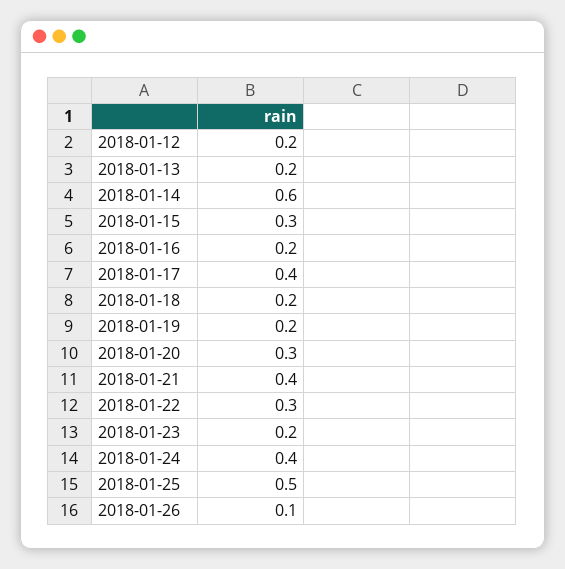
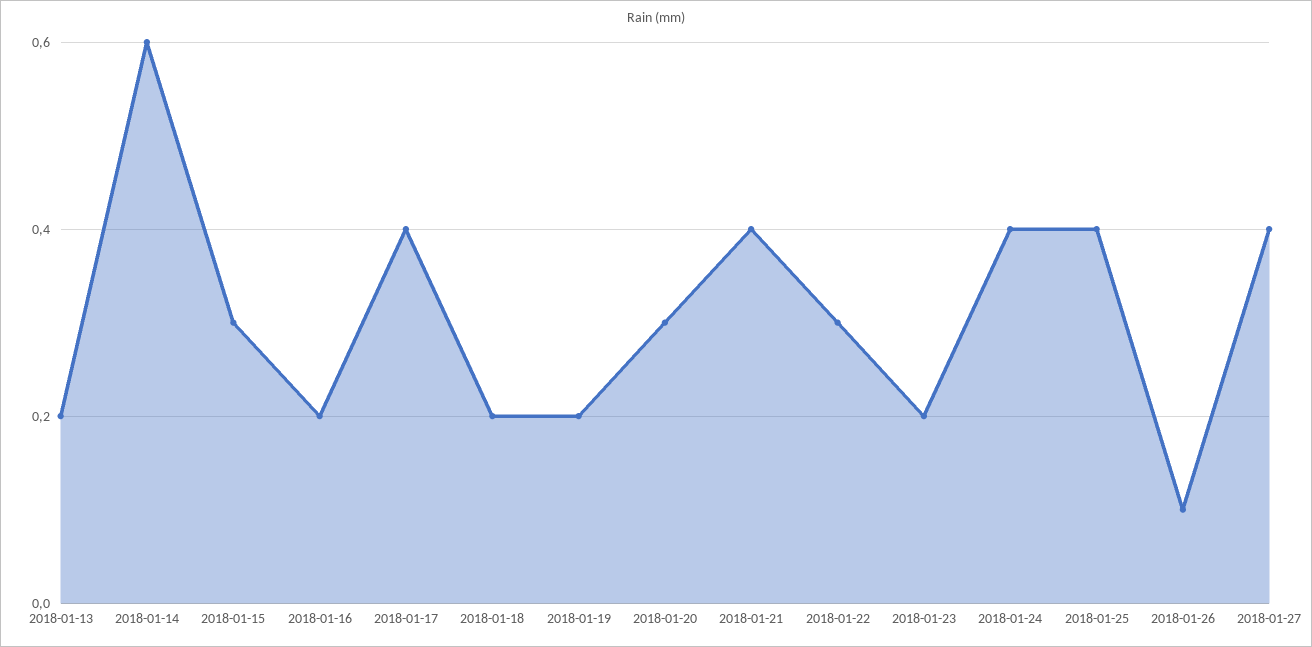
2018-01-12: 0.2 -> none
2018-01-25: 0.5 -> 0.4
2018-01-27: none -> 0.4

